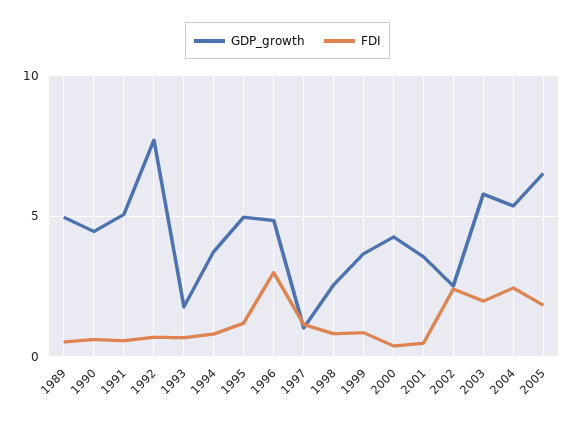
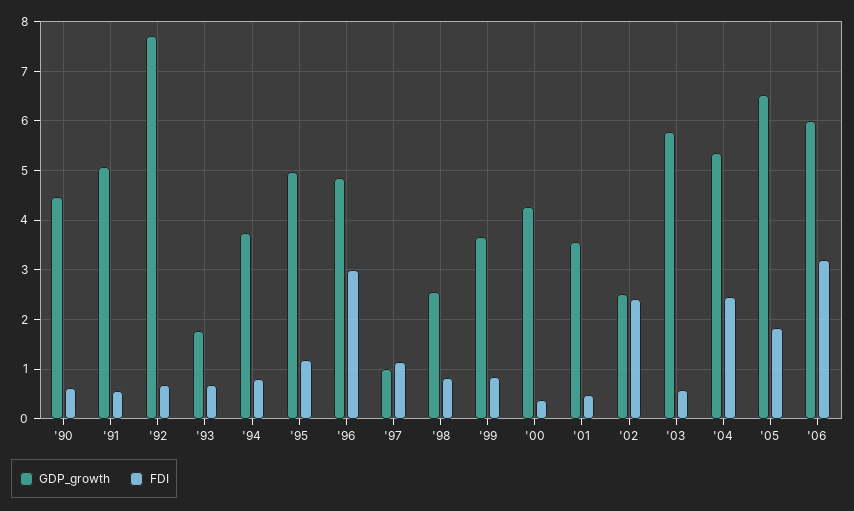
GDP_growth, 1989: 5 -> none
FDI, 1989: 0.5 -> none
FDI, 2003: 2 -> 0.6
GDP_growth, '06: none -> 6
FDI, '06: none -> 3.2

